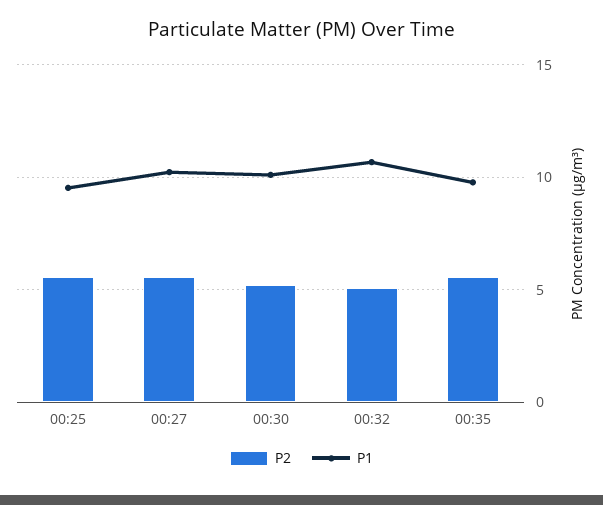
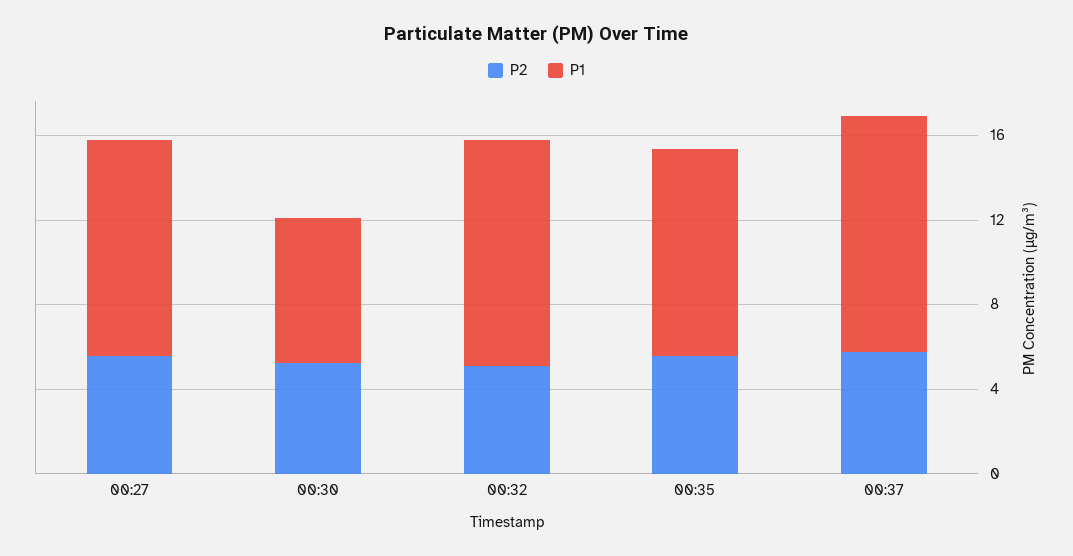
P2, 00:25: 5.5 -> none
P1, 00:25: 9.5 -> none
P1, 00:30: 10 -> 7
P2, 00:37: none -> 6
P1, 00:37: none -> 11

